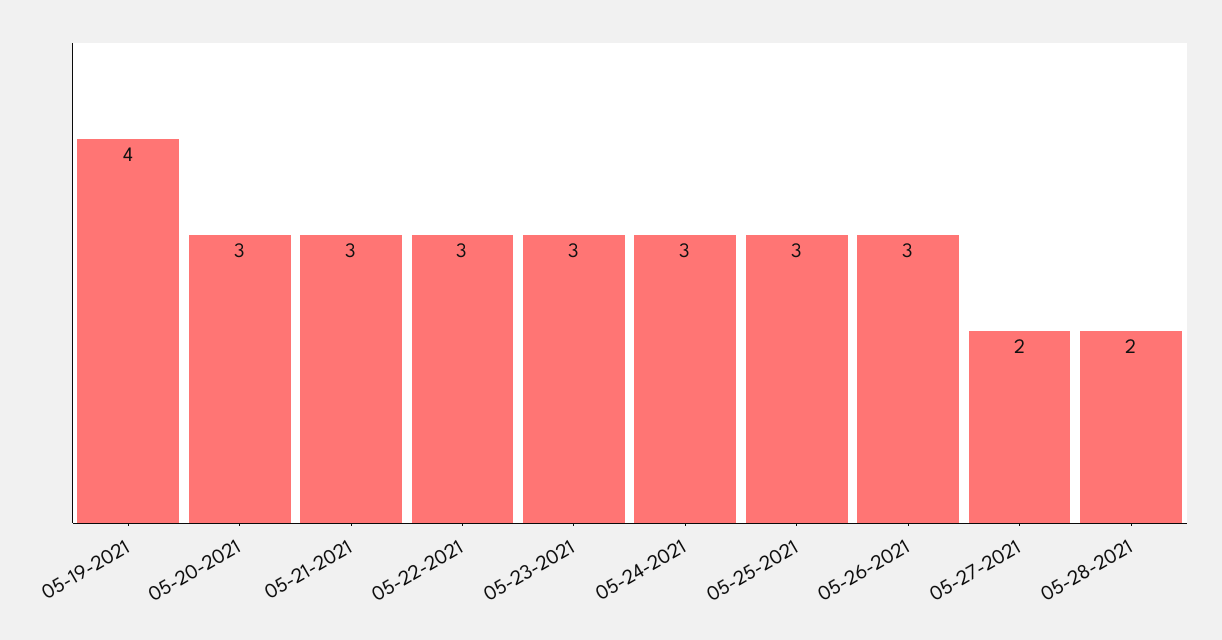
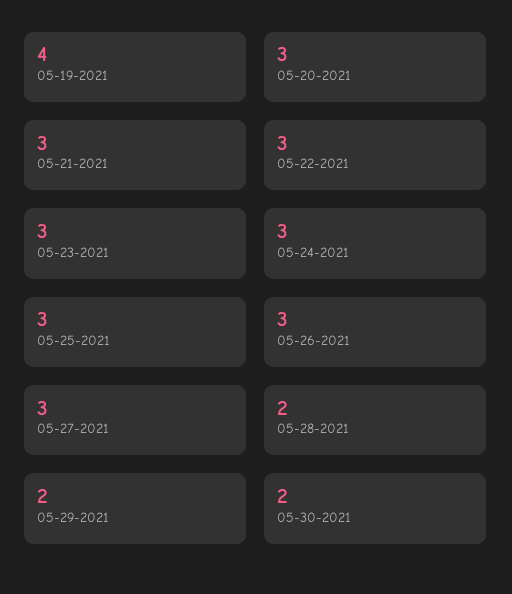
05-27-2021: 2 -> 3
05-29-2021: none -> 2
05-30-2021: none -> 2

